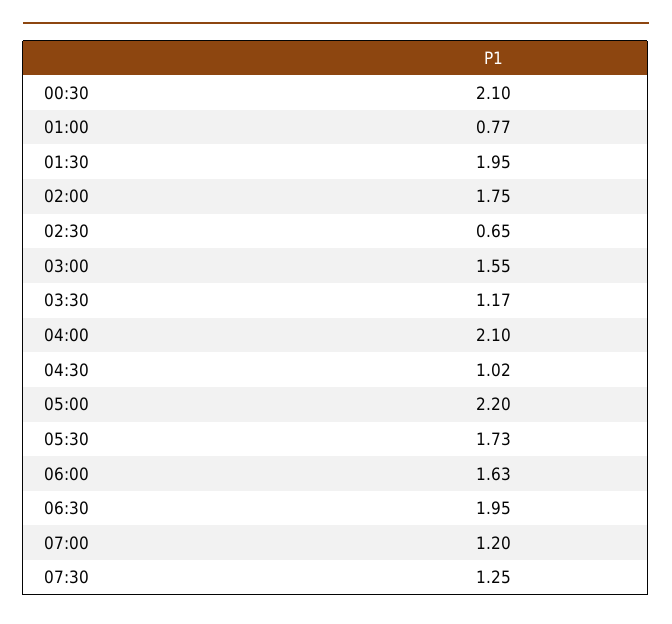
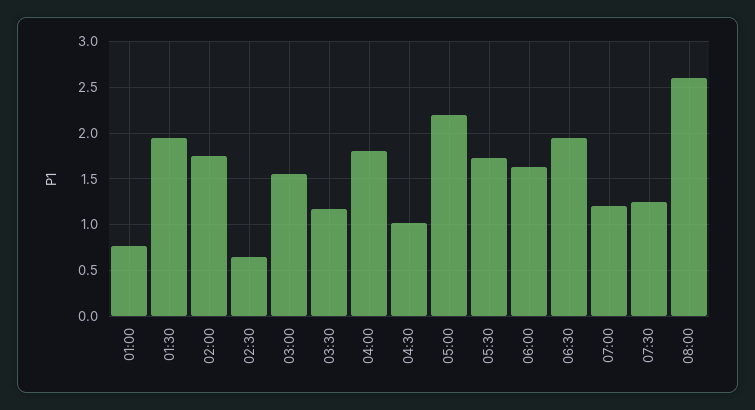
00:30: 2.1 -> none
04:00: 2.1 -> 1.8
08:00: none -> 2.6

